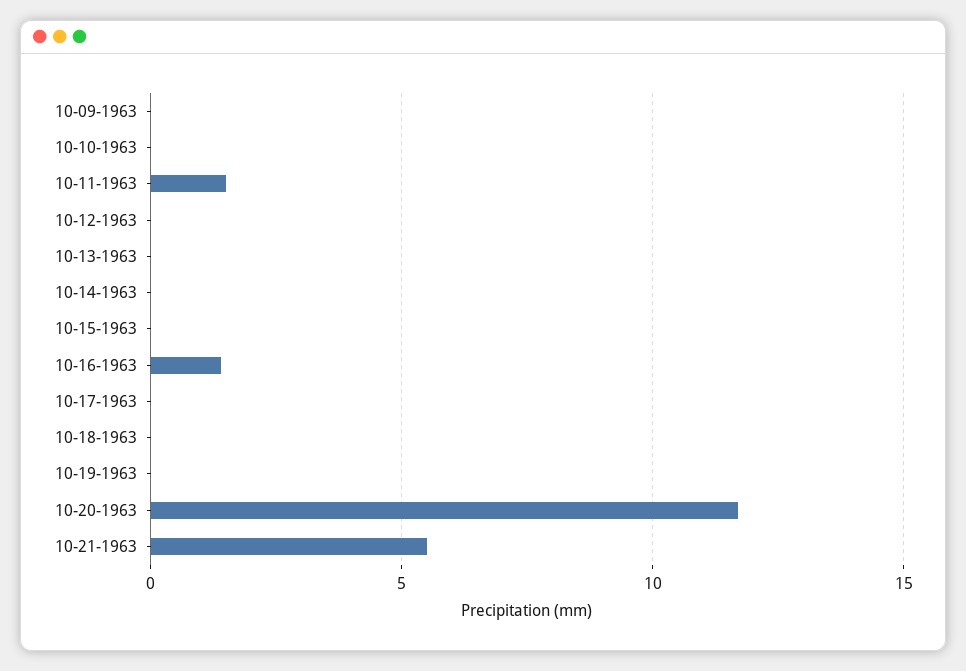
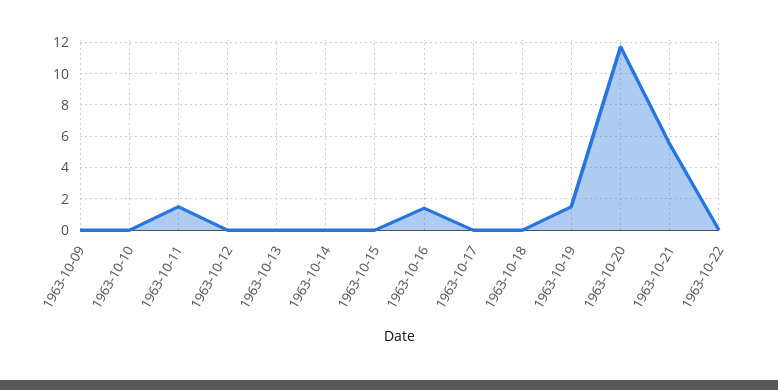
10-19-1963: 0 -> 1.5
1963-10-22: none -> 0

